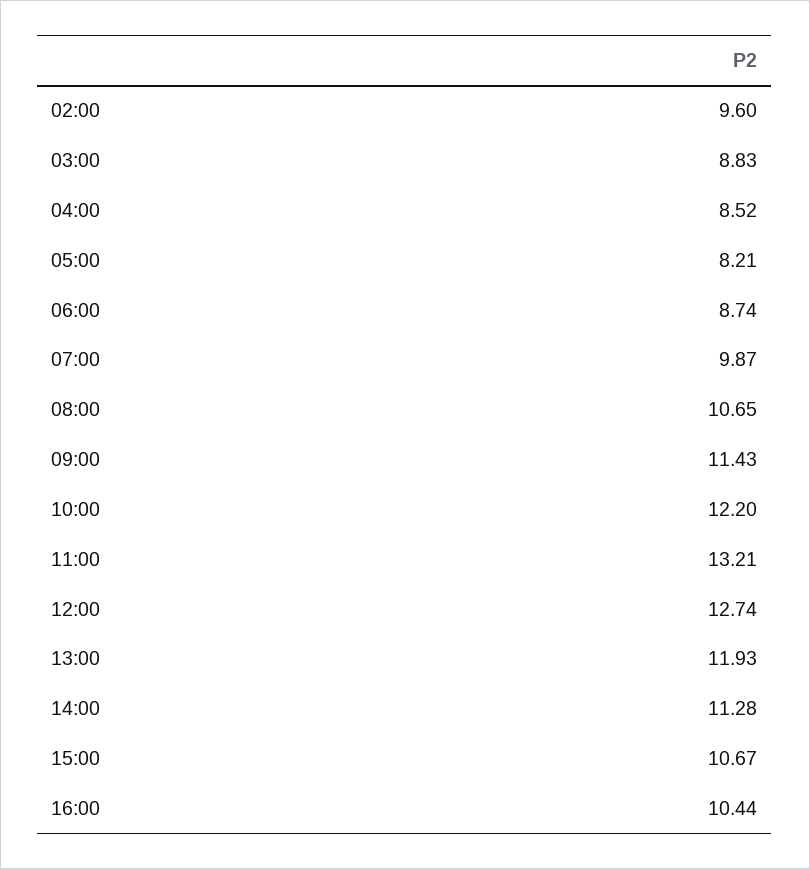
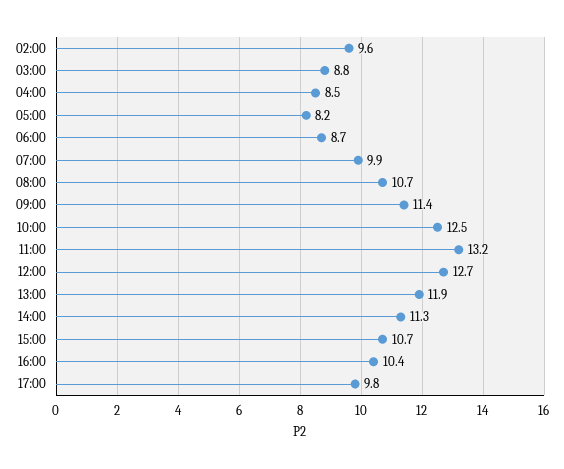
10:00: 12.2 -> 12.5
17:00: none -> 9.8

